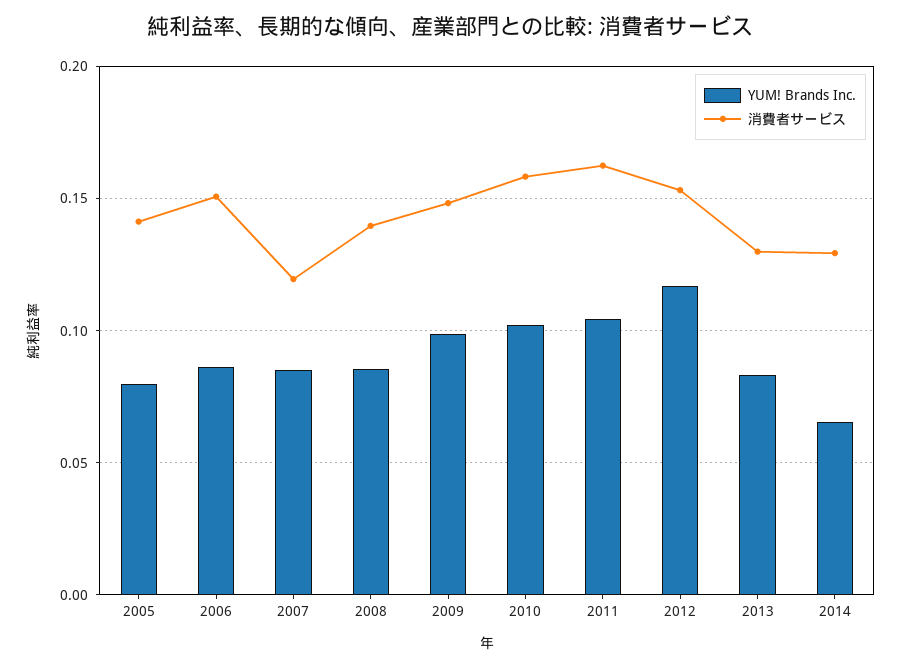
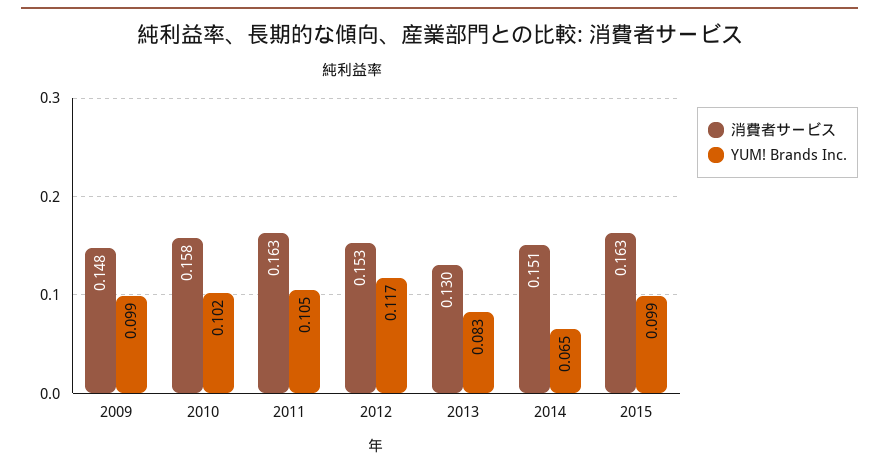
YUM! Brands Inc., 2005: 0.08 -> none
消費者サービス, 2005: 0.14 -> none
YUM! Brands Inc., 2006: 0.085 -> none
消費者サービス, 2006: 0.15 -> none
YUM! Brands Inc., 2007: 0.085 -> none
消費者サービス, 2007: 0.12 -> none
YUM! Brands Inc., 2008: 0.085 -> none
消費者サービス, 2008: 0.14 -> none
消費者サービス, 2014: 0.13 -> 0.151
消費者サービス, 2015: none -> 0.163
YUM! Brands Inc., 2015: none -> 0.099

